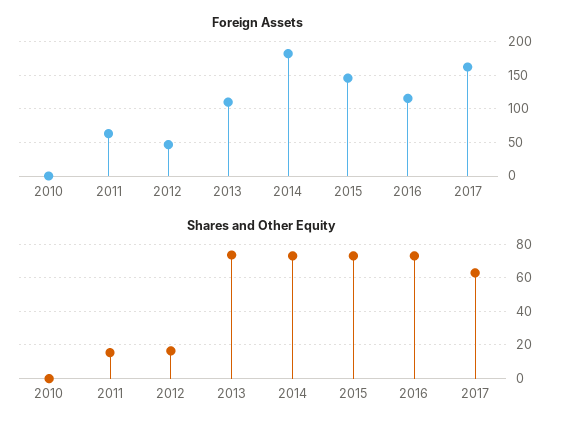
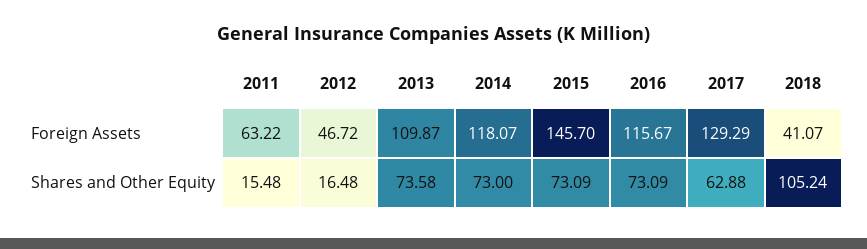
Foreign Assets, 2010: 0 -> none
Foreign Assets, 2014: 180 -> 118.07
Foreign Assets, 2017: 160 -> 129.29
Shares and Other Equity, 2010: 0 -> none
Foreign Assets, 2018: none -> 41.07
Shares and Other Equity, 2018: none -> 105.24

